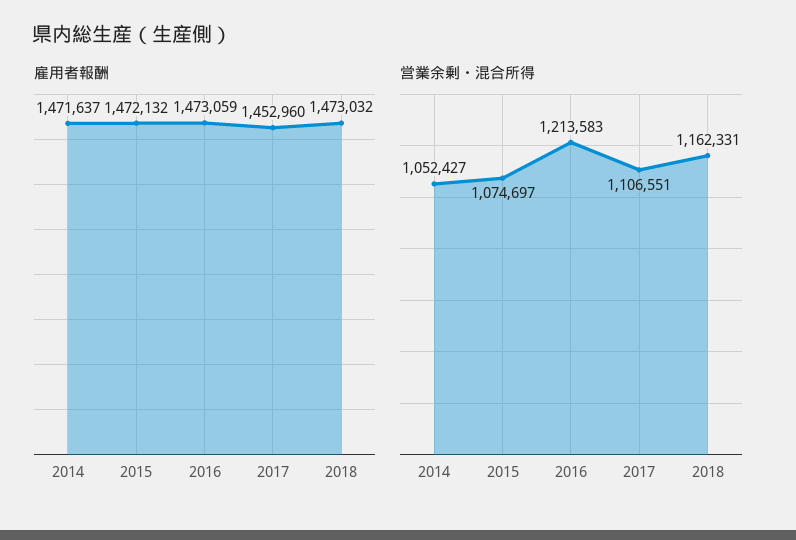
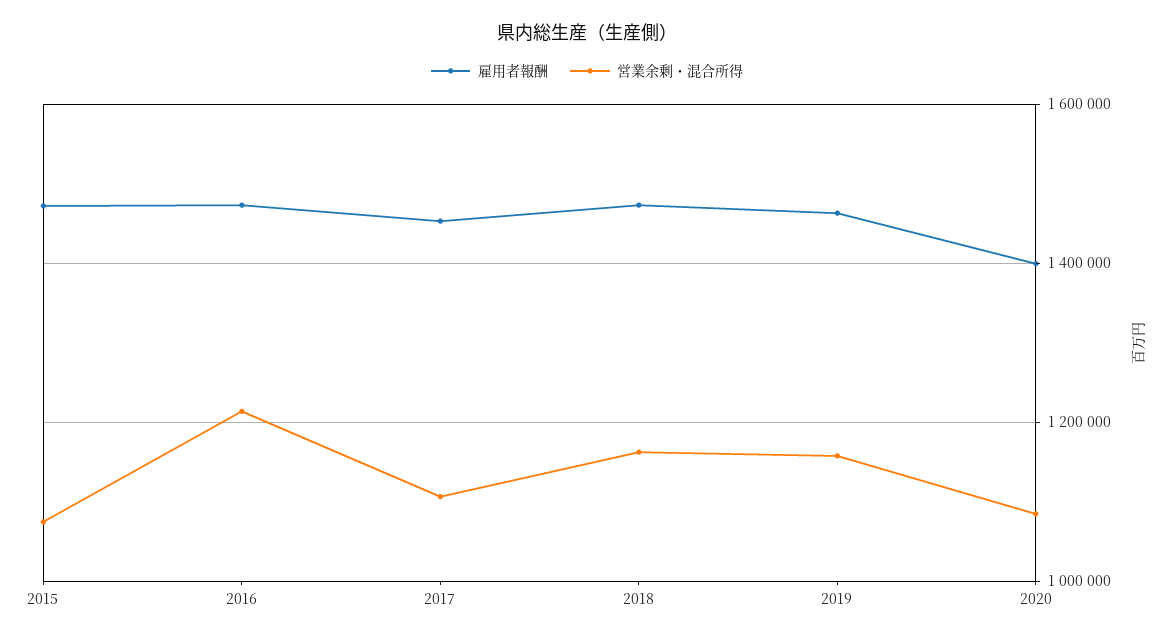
雇用者報酬, 2014: 1471637 -> none
営業余剰・混合所得, 2014: 1052427 -> none
雇用者報酬, 2019: none -> 1460000
営業余剰・混合所得, 2019: none -> 1160000
雇用者報酬, 2020: none -> 1400000
営業余剰・混合所得, 2020: none -> 1080000

